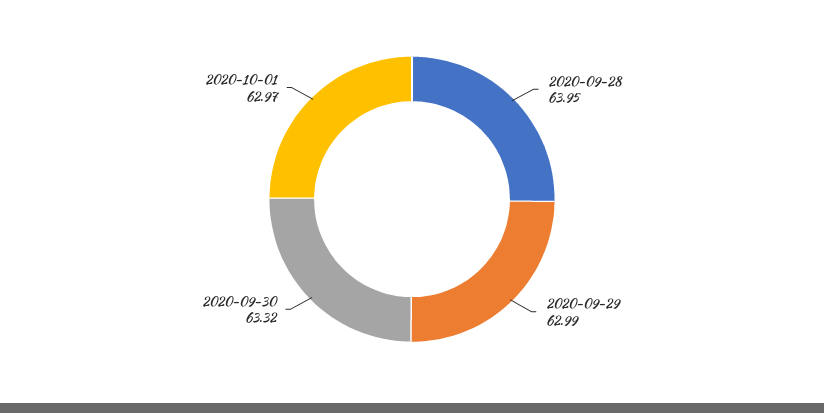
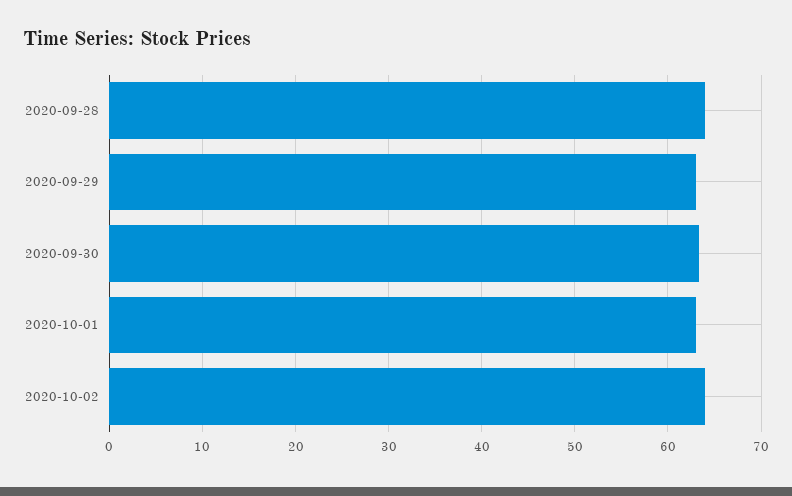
2020-10-02: none -> 64

